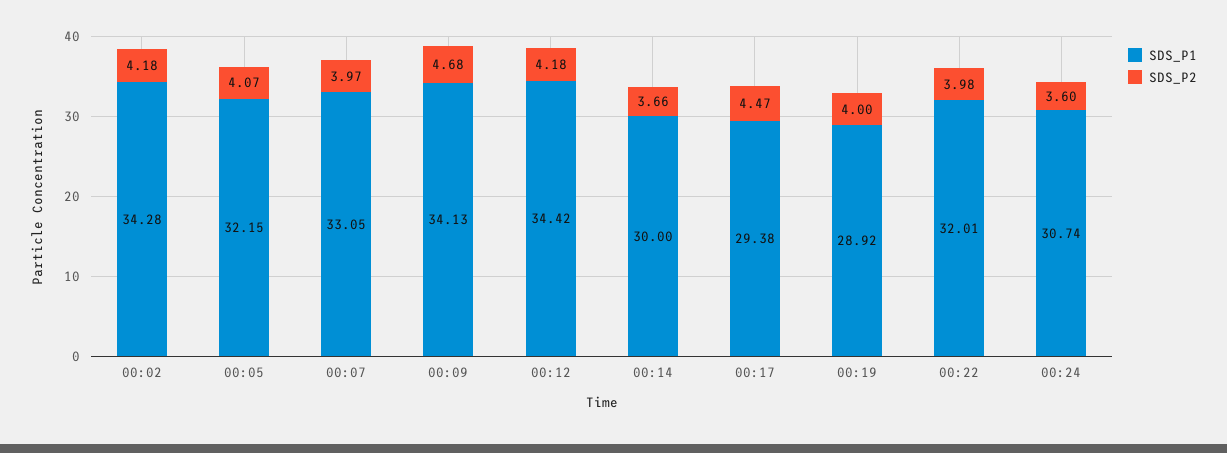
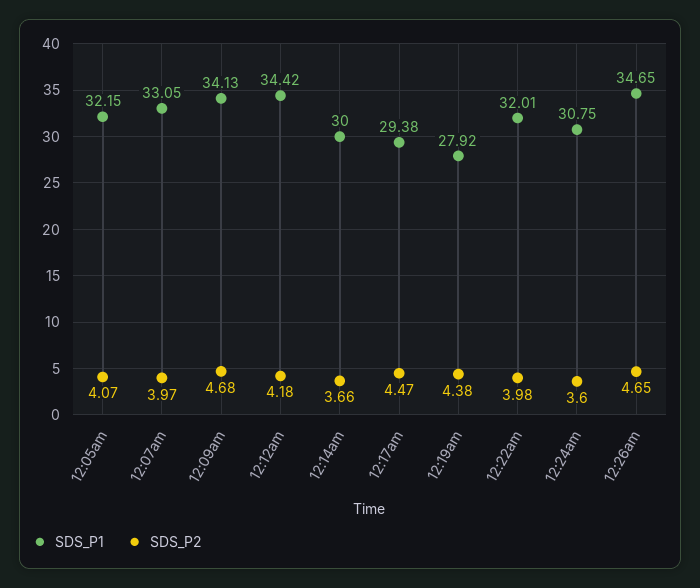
SDS_P1, 00:02: 34.28 -> none
SDS_P2, 00:02: 4.18 -> none
SDS_P1, 00:19: 28.92 -> 27.92
SDS_P2, 00:19: 4 -> 4.38
SDS_P1, 00:24: 30.74 -> 30.75
SDS_P1, 12:26am: none -> 34.65
SDS_P2, 12:26am: none -> 4.65

